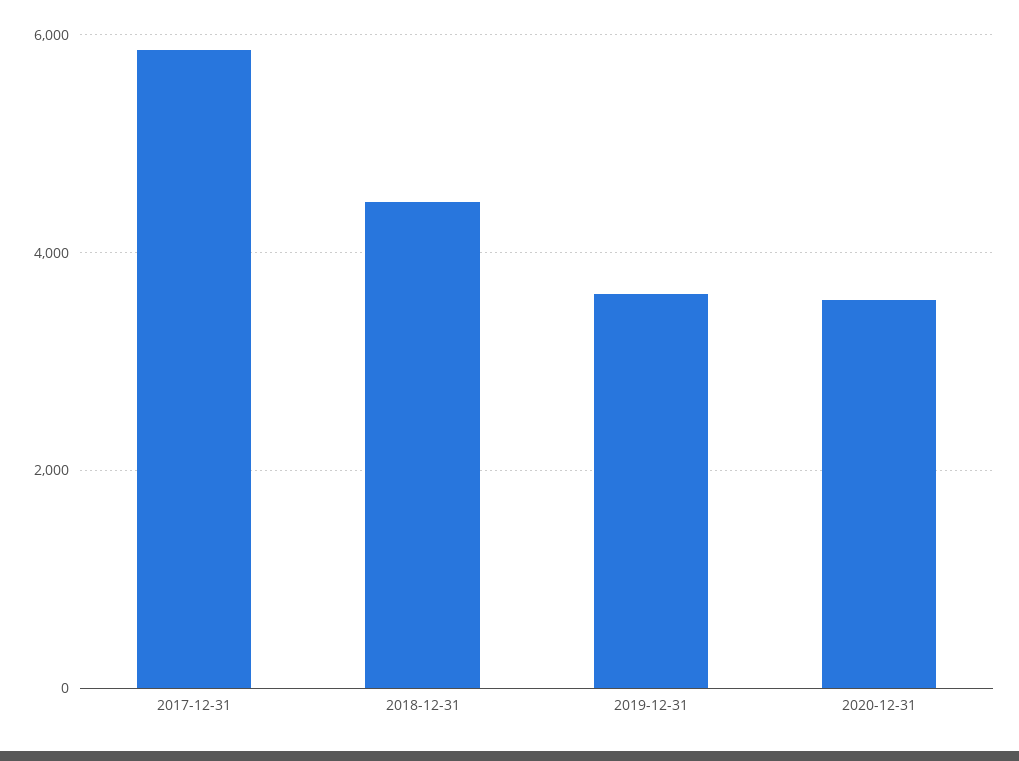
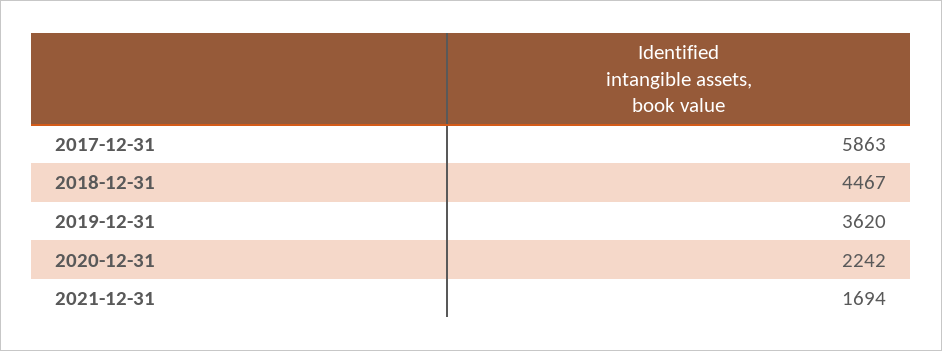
2020-12-31: 3600 -> 2242
2021-12-31: none -> 1694

